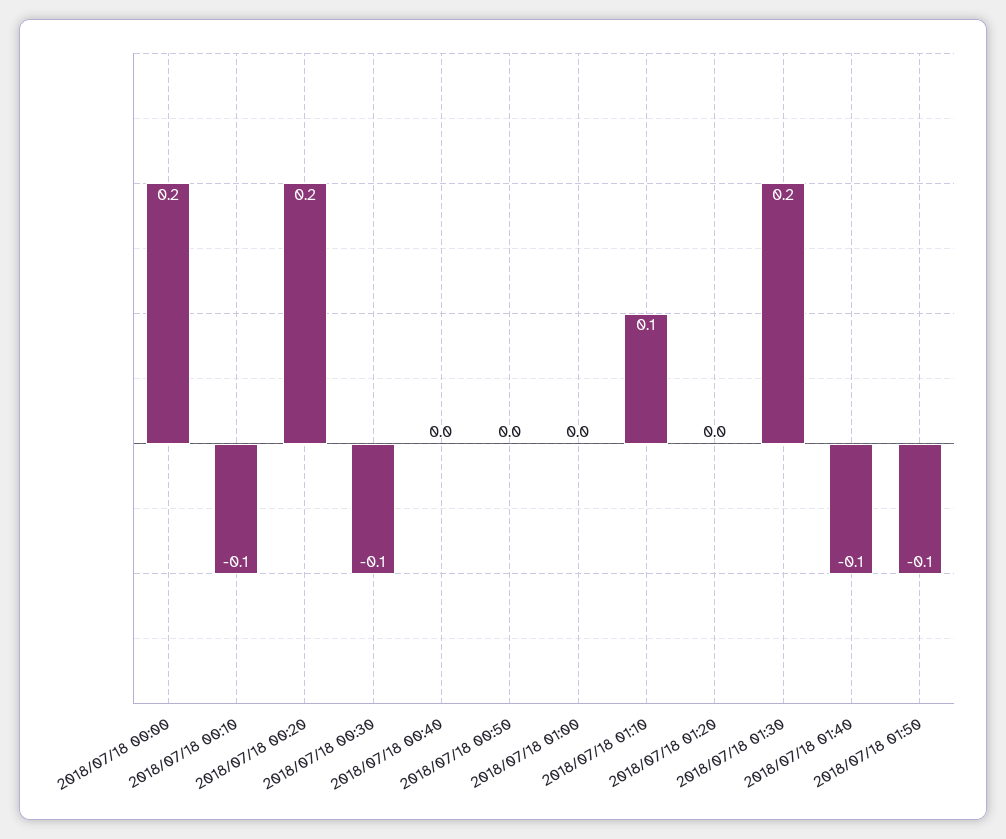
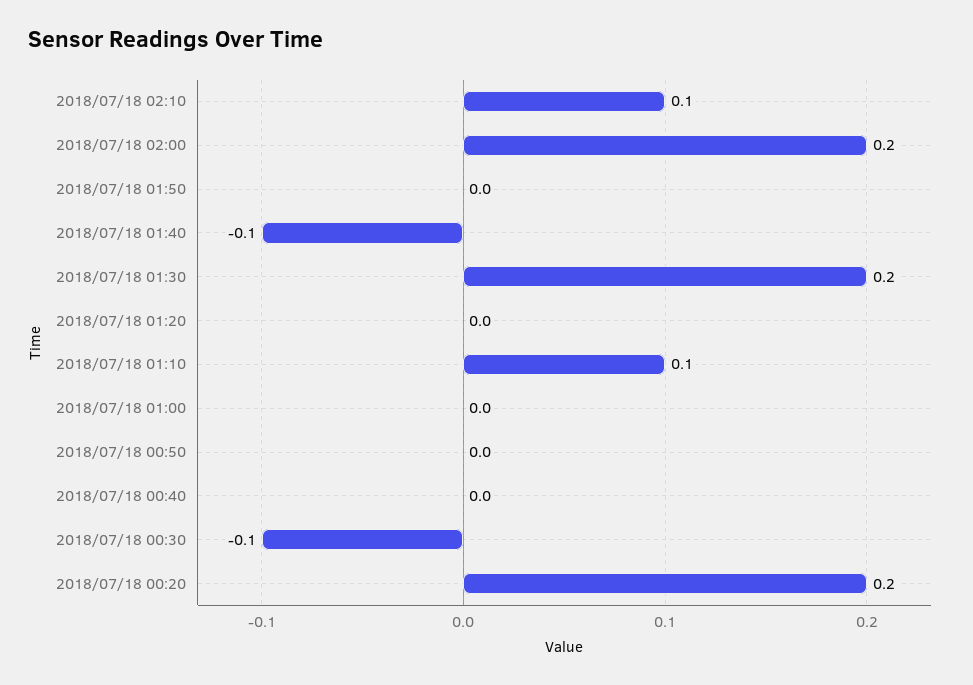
2018/07/18 00:00: 0.2 -> none
2018/07/18 00:10: -0.1 -> none
2018/07/18 01:50: -0.1 -> 0
2018/07/18 02:10: none -> 0.1
2018/07/18 02:00: none -> 0.2

